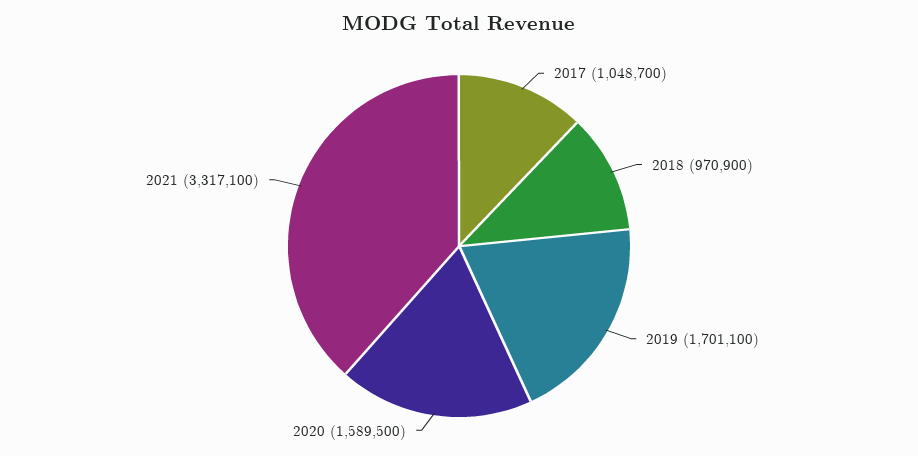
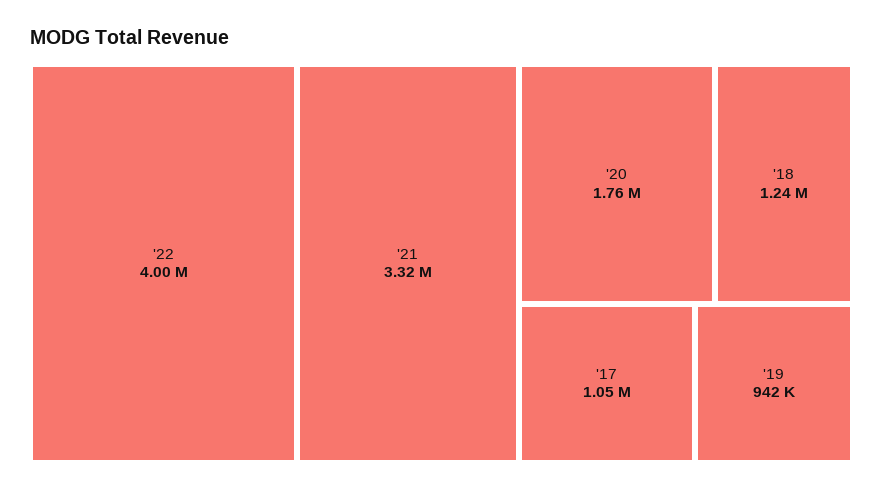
2018: 970900 -> 1240000
2019: 1701100 -> 942000
2020: 1589500 -> 1760000
'22: none -> 4000000

